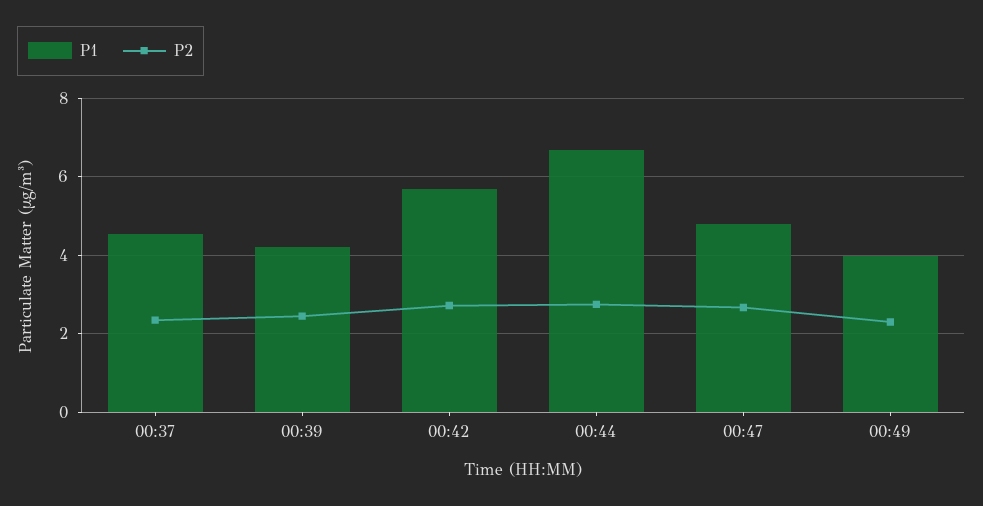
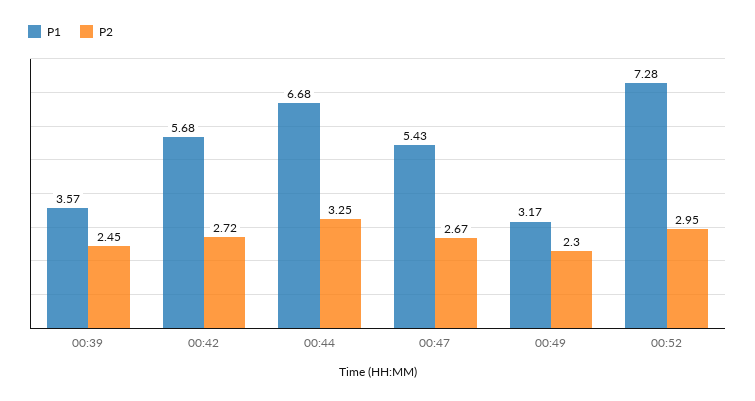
P1, 00:37: 4.6 -> none
P2, 00:37: 2.4 -> none
P1, 00:39: 4.2 -> 3.57
P2, 00:44: 2.8 -> 3.25
P1, 00:47: 4.8 -> 5.43
P1, 00:49: 4 -> 3.17
P1, 00:52: none -> 7.28
P2, 00:52: none -> 2.95

